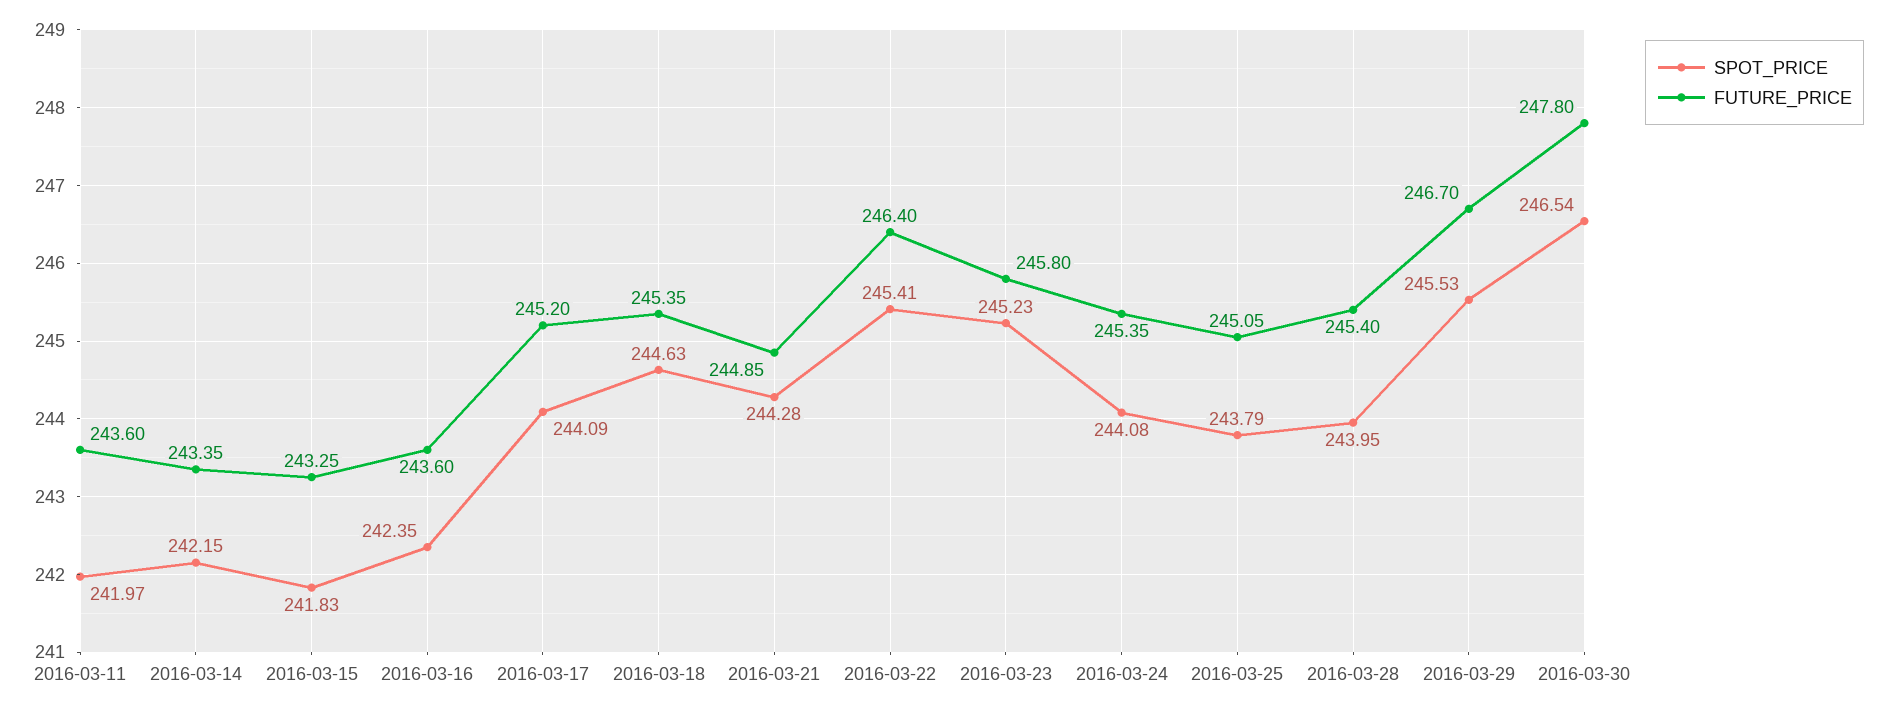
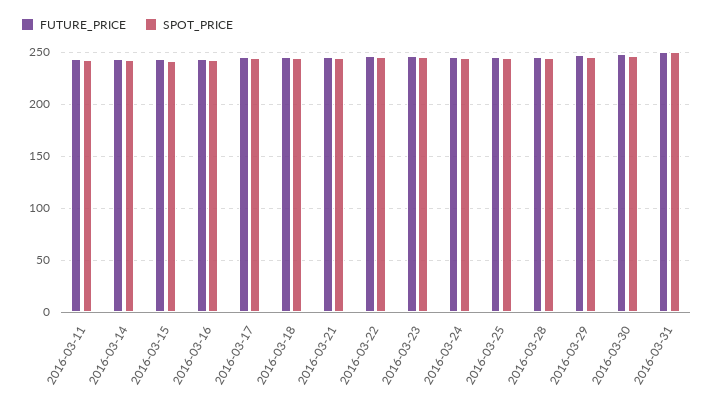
FUTURE_PRICE, 2016-03-31: none -> 250
SPOT_PRICE, 2016-03-31: none -> 250

